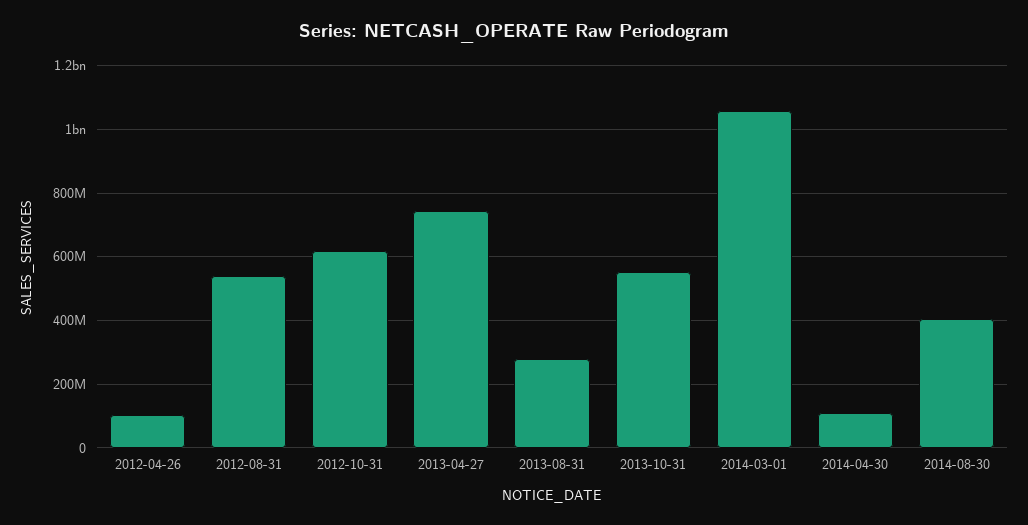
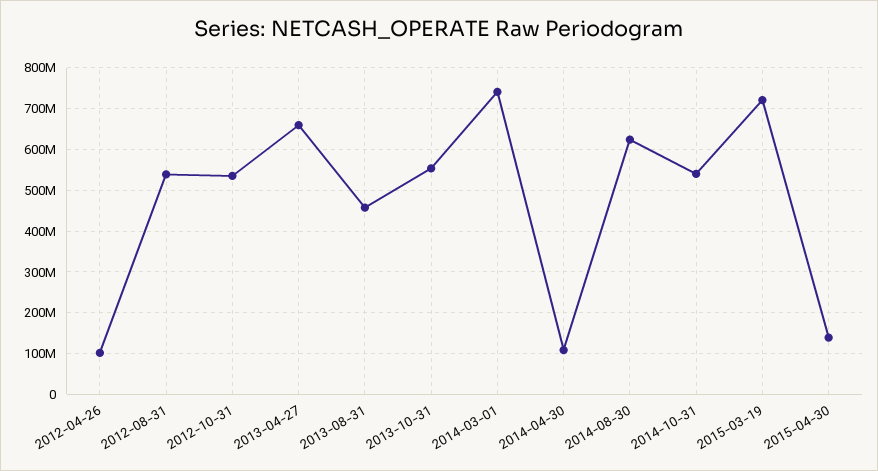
2012-10-31: 620000000 -> 540000000
2013-04-27: 740000000 -> 660000000
2013-08-31: 280000000 -> 460000000
2014-03-01: 1060000000 -> 740000000
2014-08-30: 400000000 -> 620000000
2014-10-31: none -> 540000000
2015-03-19: none -> 720000000
2015-04-30: none -> 140000000

